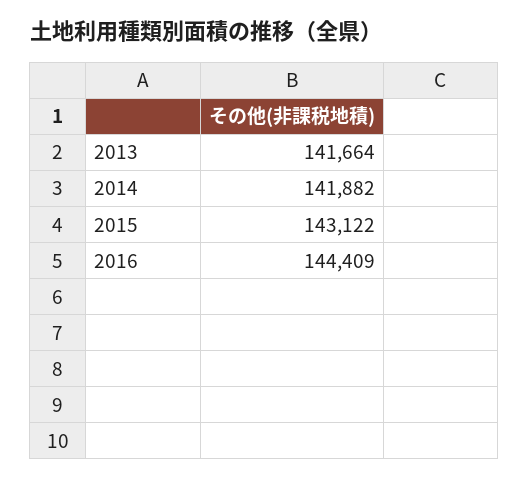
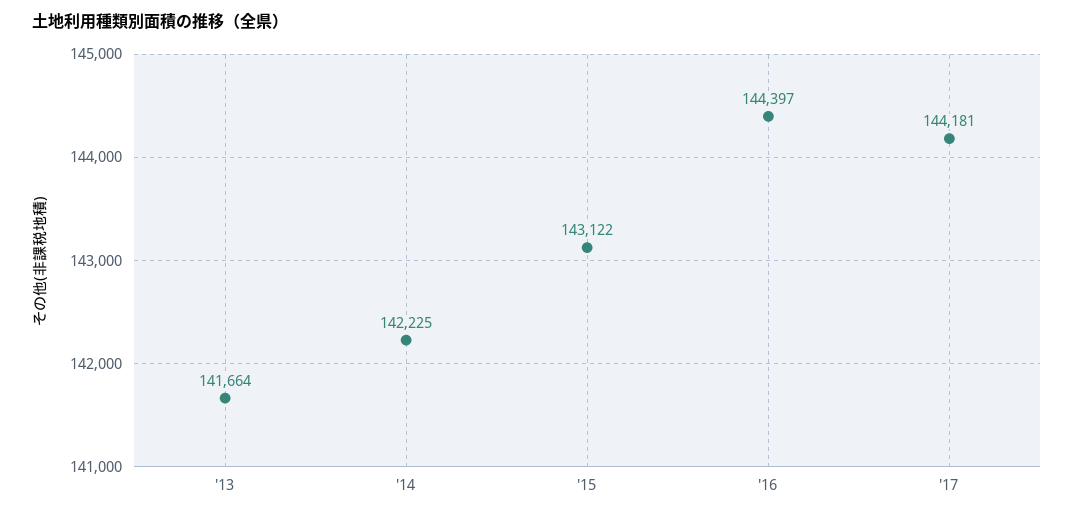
2014: 141882 -> 142225
2016: 144409 -> 144397
'17: none -> 144181

